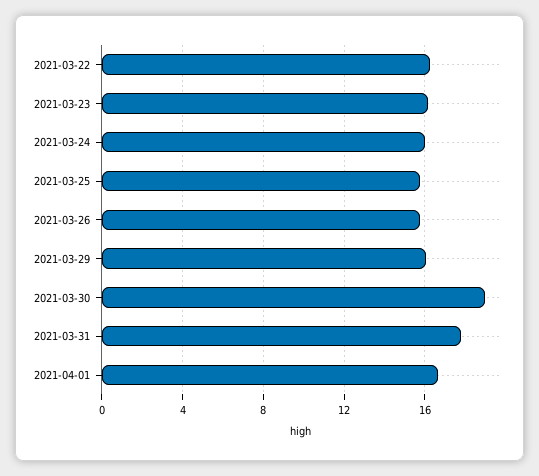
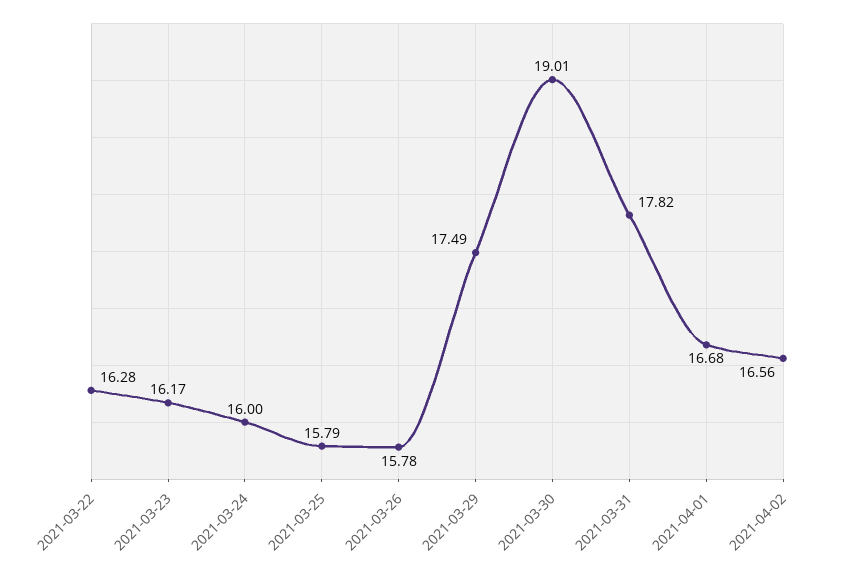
2021-03-29: 16 -> 17.49
2021-04-02: none -> 16.56

